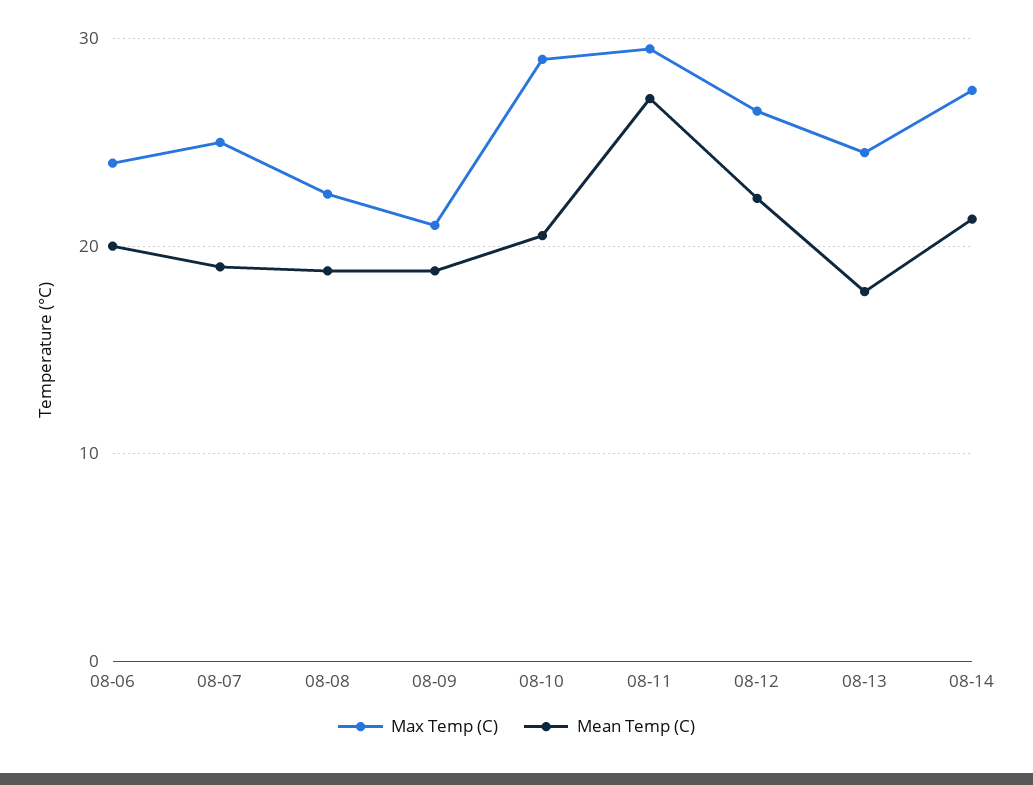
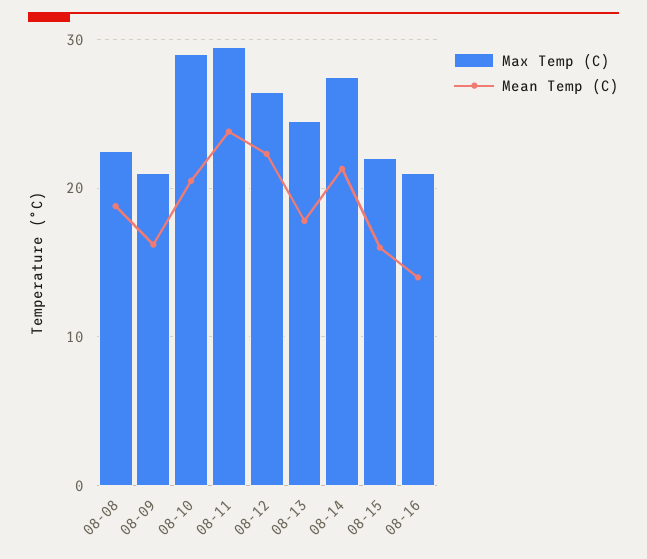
Max Temp (C), 08-06: 24 -> none
Mean Temp (C), 08-06: 20 -> none
Max Temp (C), 08-07: 25 -> none
Mean Temp (C), 08-07: 19 -> none
Mean Temp (C), 08-09: 19 -> 16
Mean Temp (C), 08-11: 27 -> 24
Max Temp (C), 08-15: none -> 22
Mean Temp (C), 08-15: none -> 16
Max Temp (C), 08-16: none -> 21
Mean Temp (C), 08-16: none -> 14

